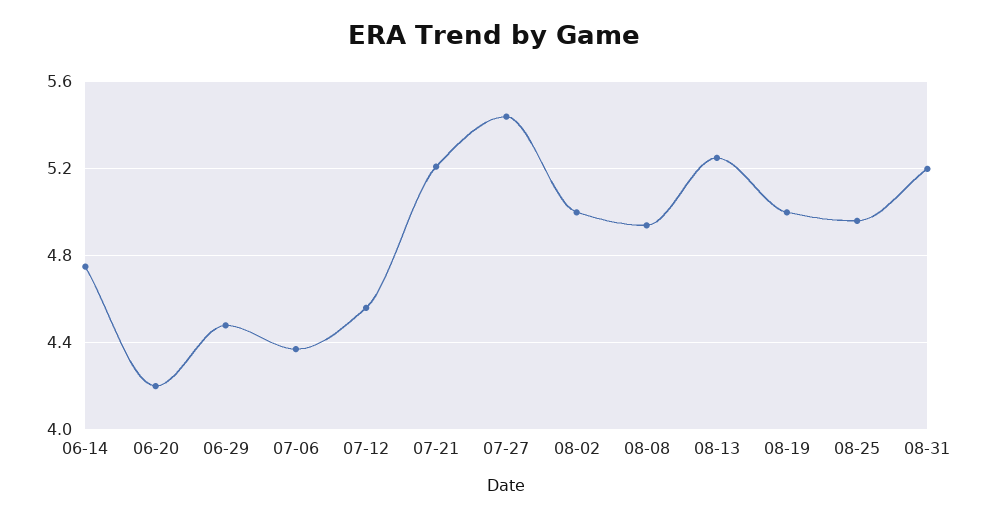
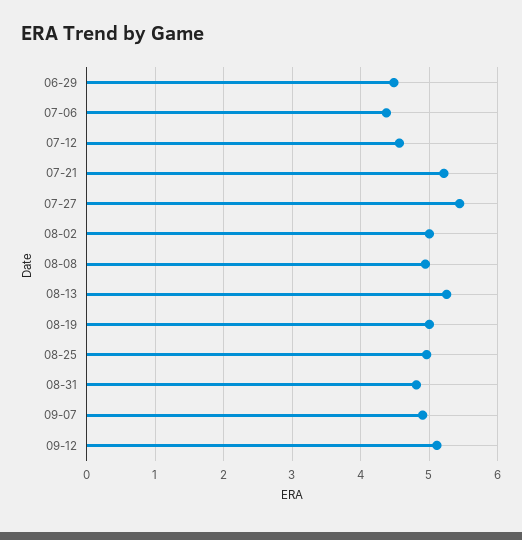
06-14: 4.75 -> none
06-20: 4.2 -> none
08-31: 5.2 -> 4.8
09-07: none -> 4.9
09-12: none -> 5.1

